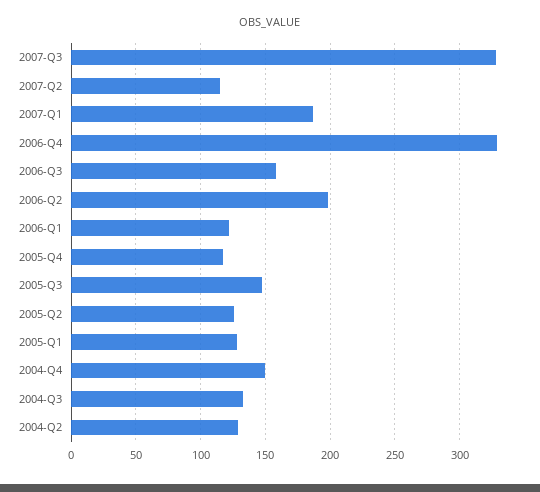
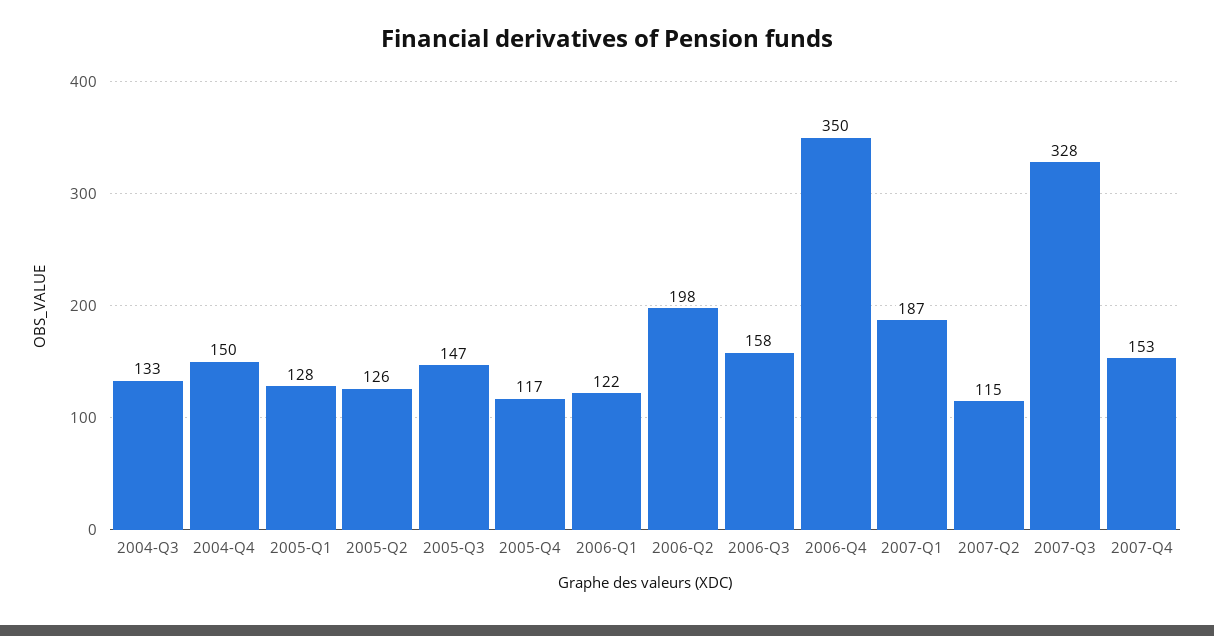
2006-Q4: 330 -> 350
2004-Q2: 130 -> none
2007-Q4: none -> 153

